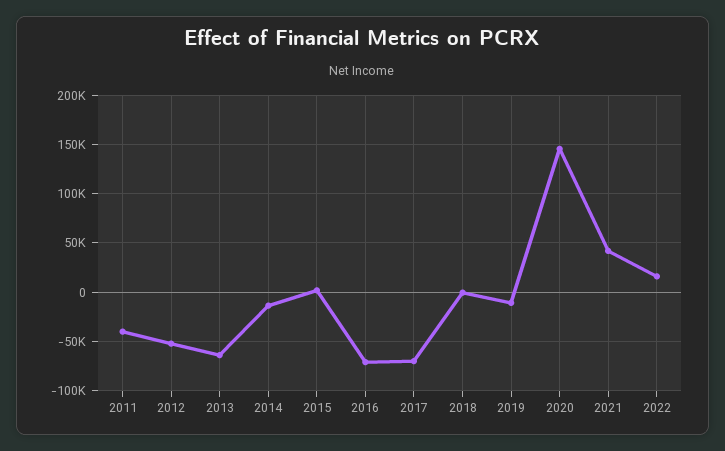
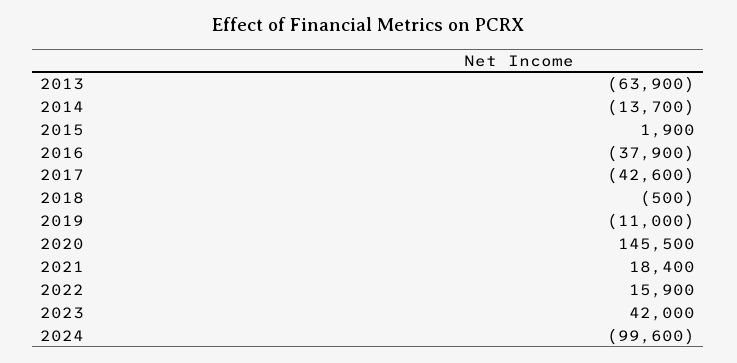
2011: -40000 -> none
2012: -50000 -> none
2016: -70000 -> -37900
2017: -70000 -> -42600
2021: 40000 -> 18400
2023: none -> 42000
2024: none -> -99600

